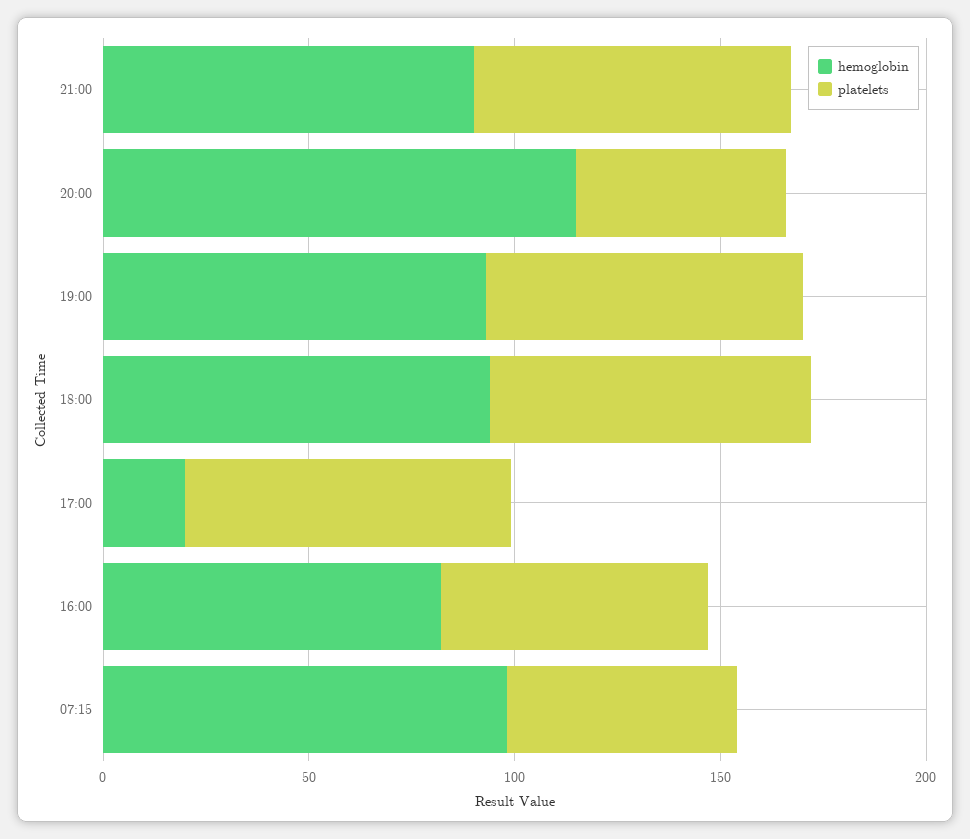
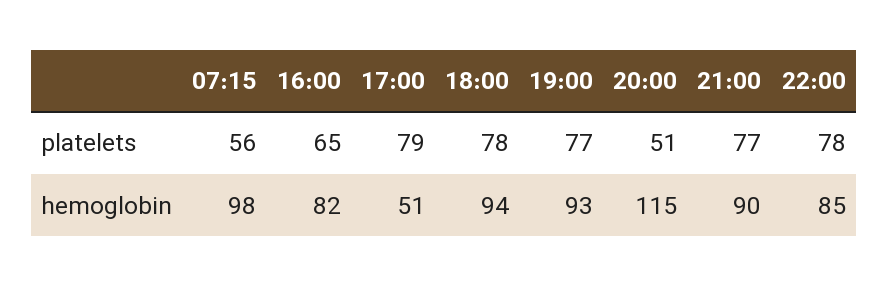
hemoglobin, 17:00: 20 -> 51
platelets, 22:00: none -> 78
hemoglobin, 22:00: none -> 85

